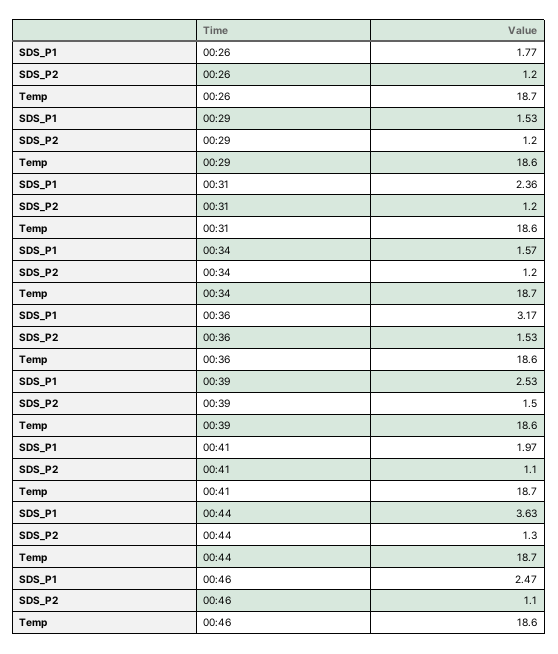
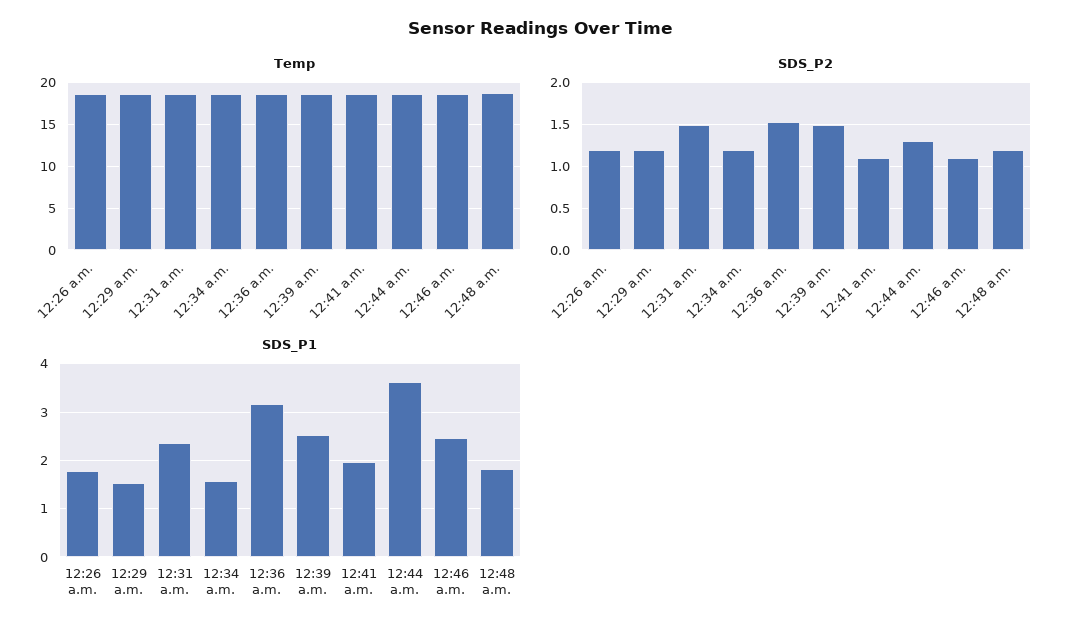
SDS_P2, 00:31: 1.2 -> 1.5
Temp, 12:48 a.m.: none -> 19
SDS_P2, 12:48 a.m.: none -> 1.2
SDS_P1, 12:48 a.m.: none -> 1.8

